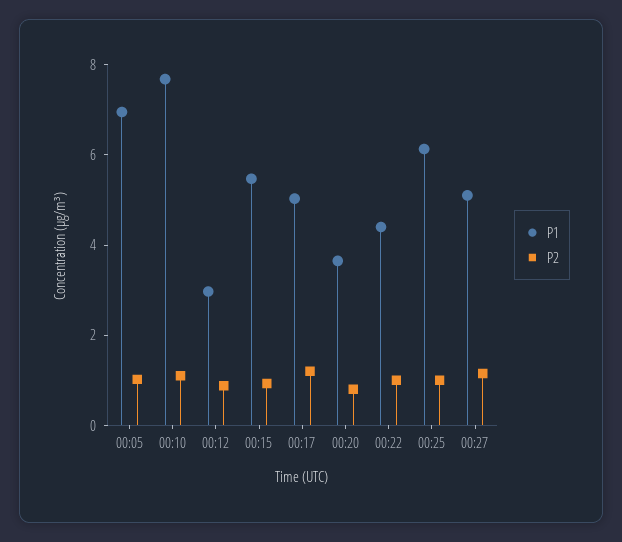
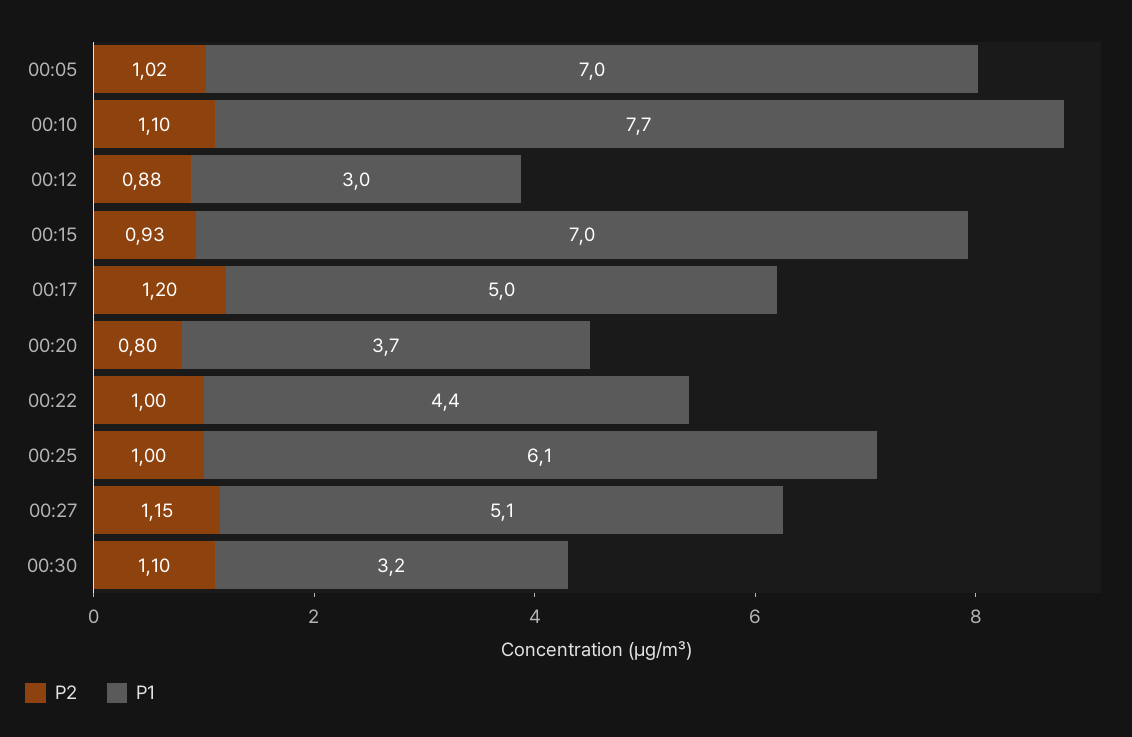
P1, 00:15: 5.5 -> 7
P2, 00:30: none -> 1.1
P1, 00:30: none -> 3.2

